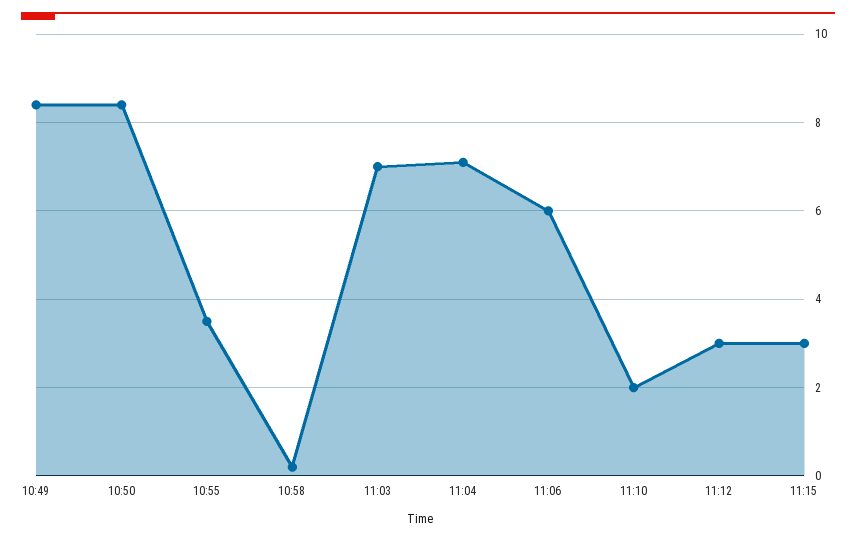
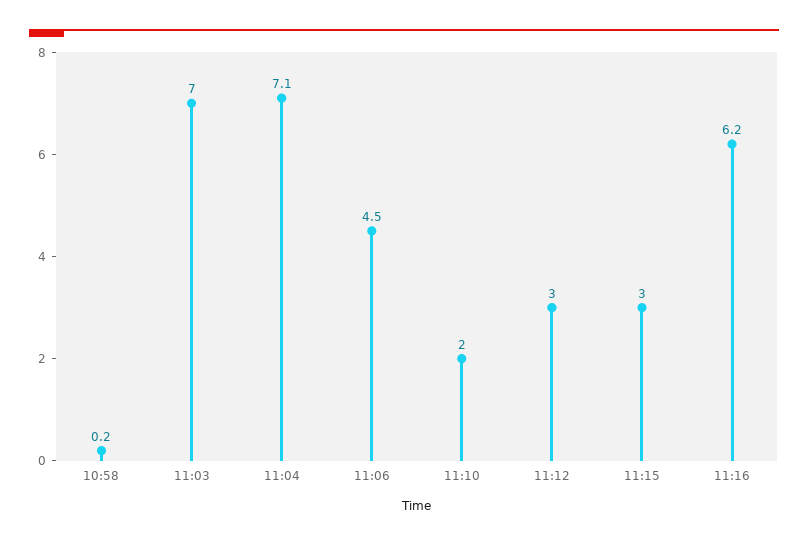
10:49: 8.5 -> none
10:50: 8.5 -> none
10:55: 3.5 -> none
11:06: 6 -> 4.5
11:16: none -> 6.2

